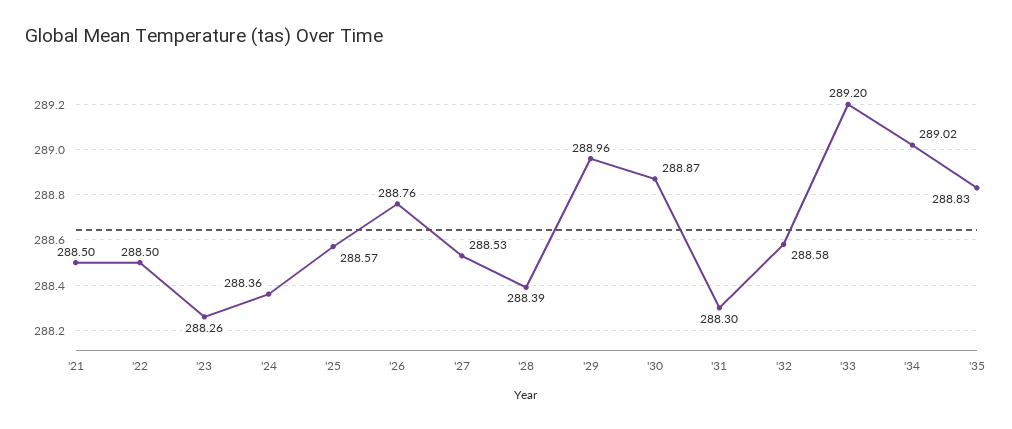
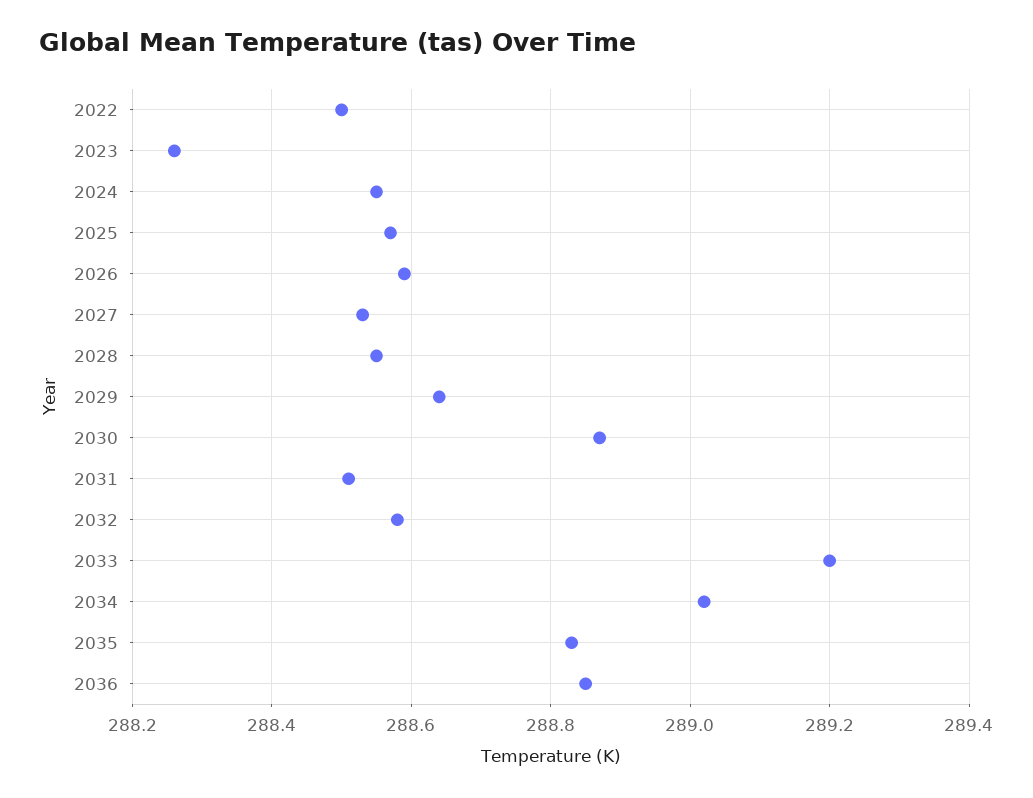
'21: 288.5 -> none
'24: 288.36 -> 288.55
'26: 288.76 -> 288.6
'28: 288.39 -> 288.55
'29: 288.96 -> 288.65
'31: 288.3 -> 288.5
2036: none -> 288.85

